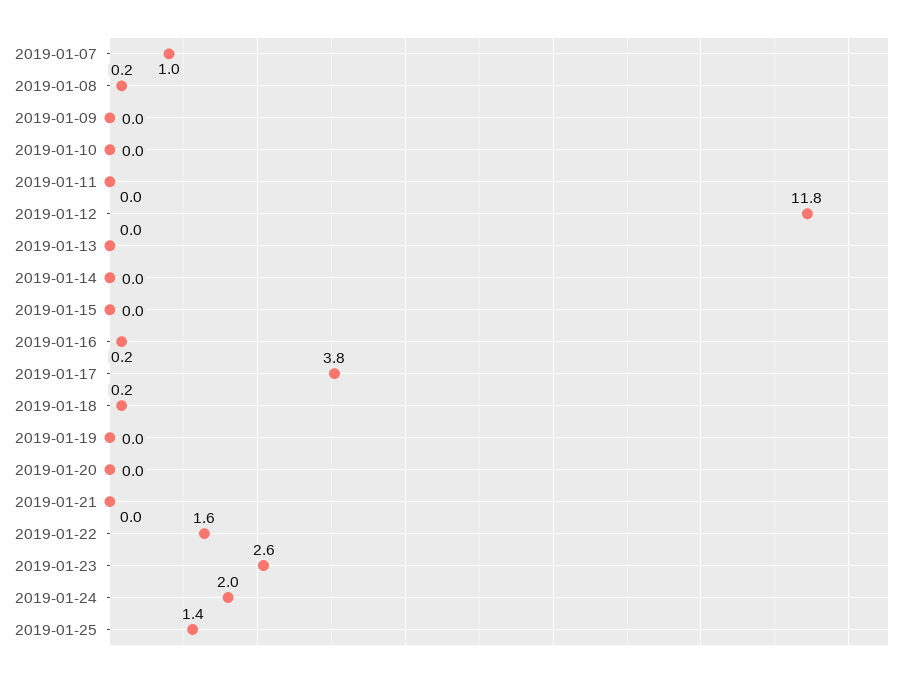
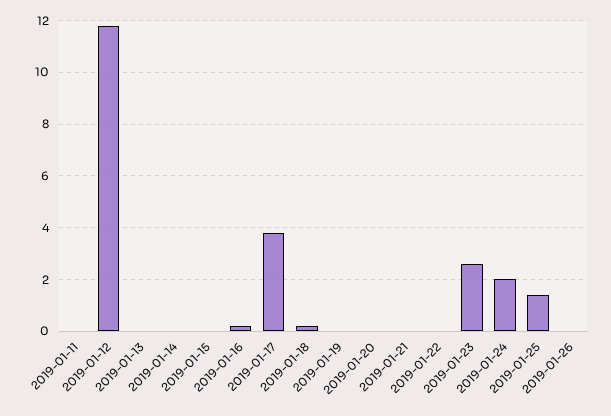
2019-01-07: 1 -> none
2019-01-08: 0.2 -> none
2019-01-09: 0 -> none
2019-01-10: 0 -> none
2019-01-22: 1.6 -> 0
2019-01-26: none -> 0

